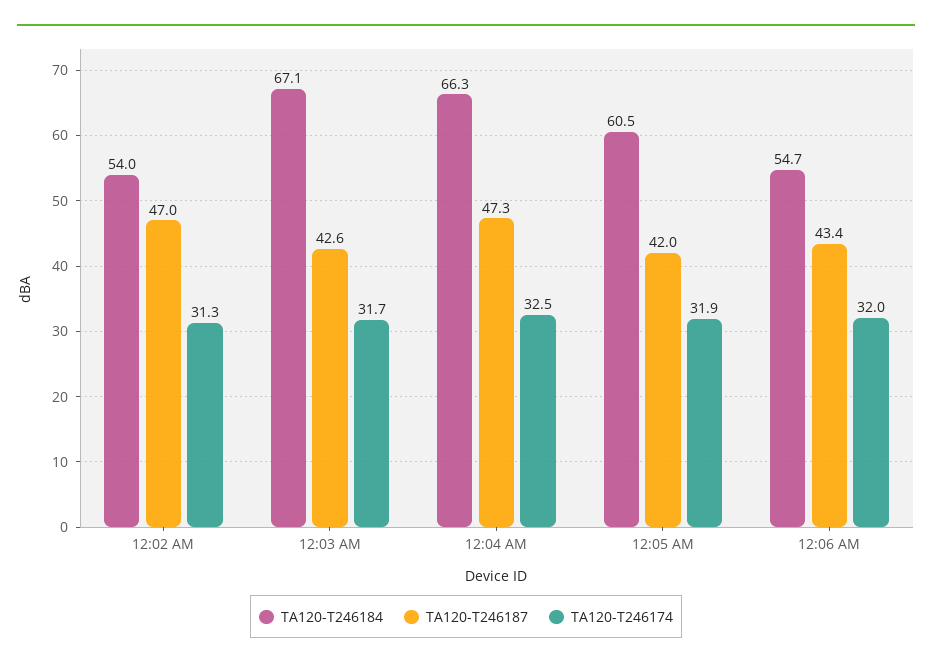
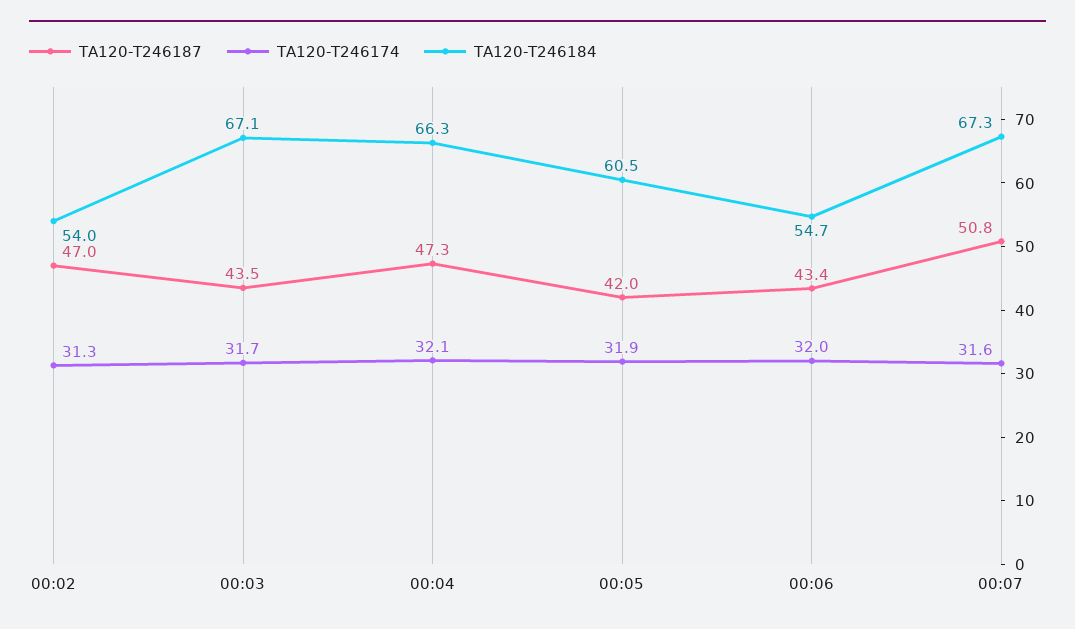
TA120-T246187, 12:03 AM: 42.6 -> 43.5
TA120-T246174, 12:04 AM: 32.5 -> 32.1
TA120-T246187, 00:07: none -> 50.8
TA120-T246174, 00:07: none -> 31.6
TA120-T246184, 00:07: none -> 67.3

